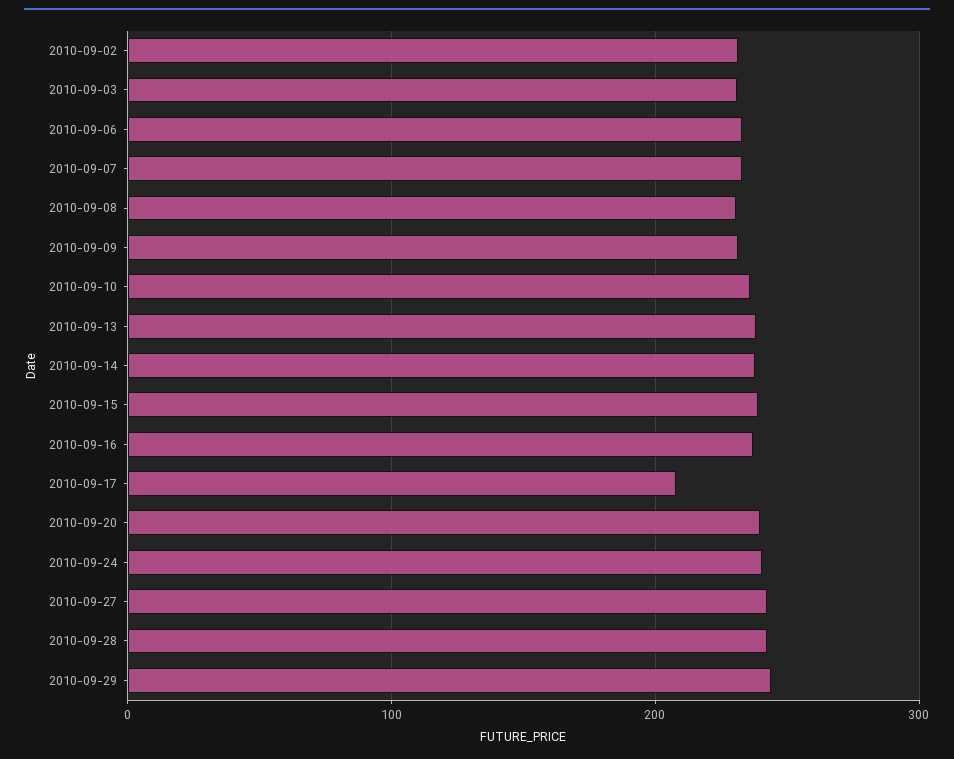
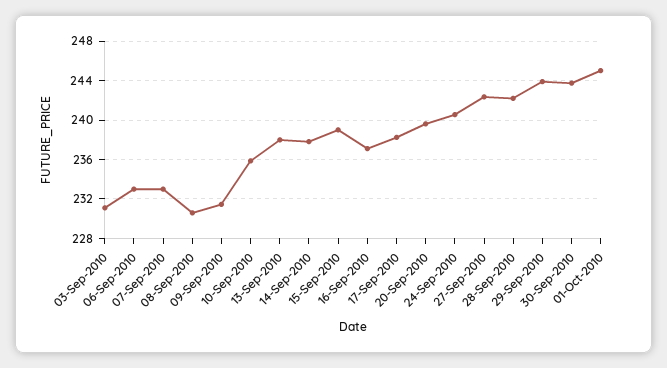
2010-09-02: 230 -> none
2010-09-17: 210 -> 238
30-Sep-2010: none -> 244
01-Oct-2010: none -> 245

